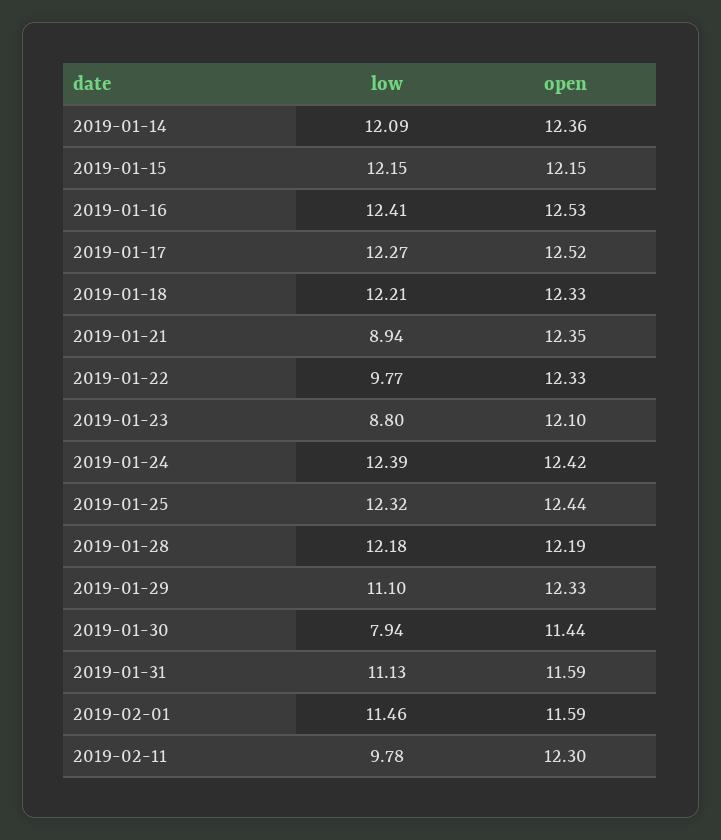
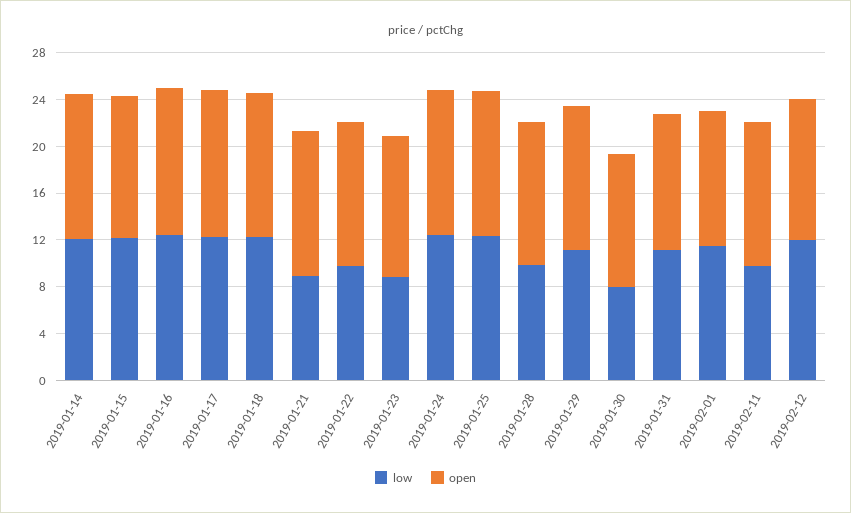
low, 2019-01-28: 12.18 -> 10
low, 2019-02-12: none -> 12
open, 2019-02-12: none -> 12

